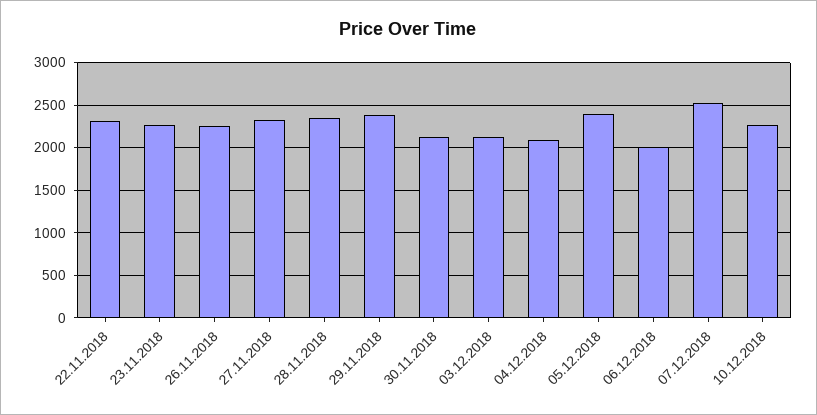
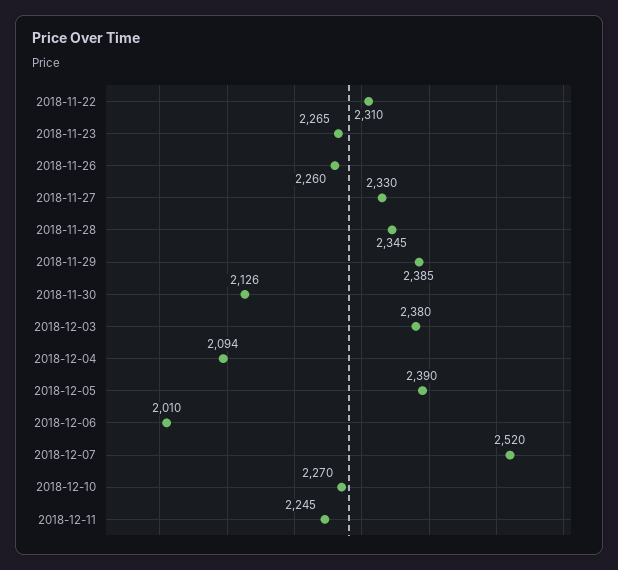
03.12.2018: 2100 -> 2380
2018-12-11: none -> 2245

